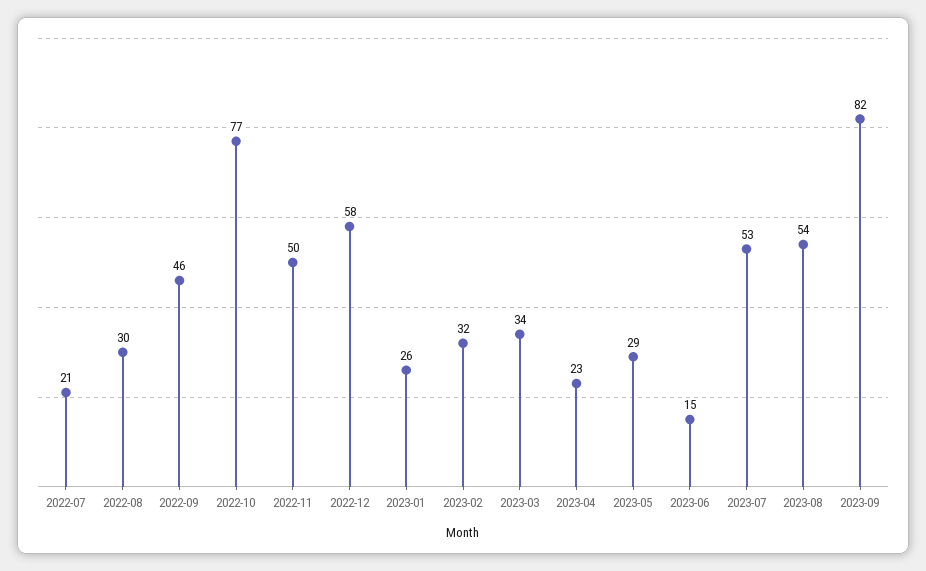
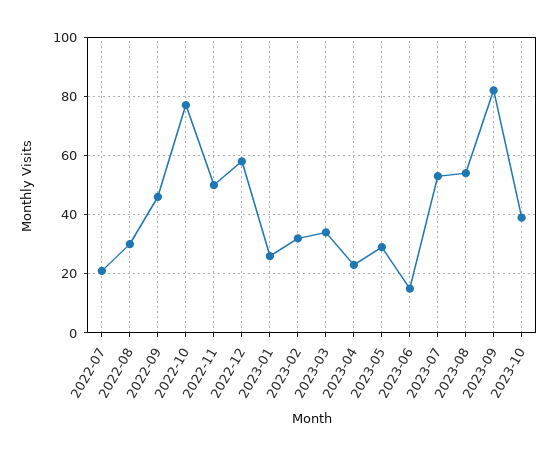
2023-10: none -> 40

